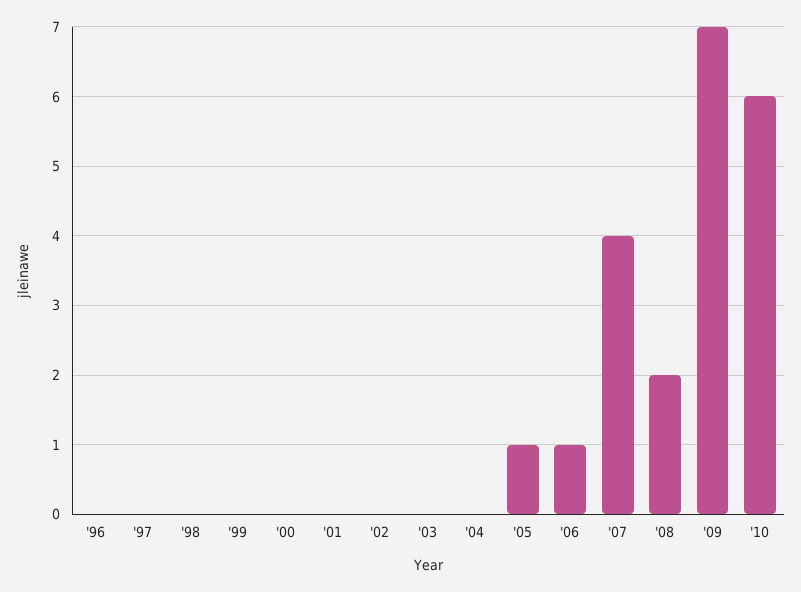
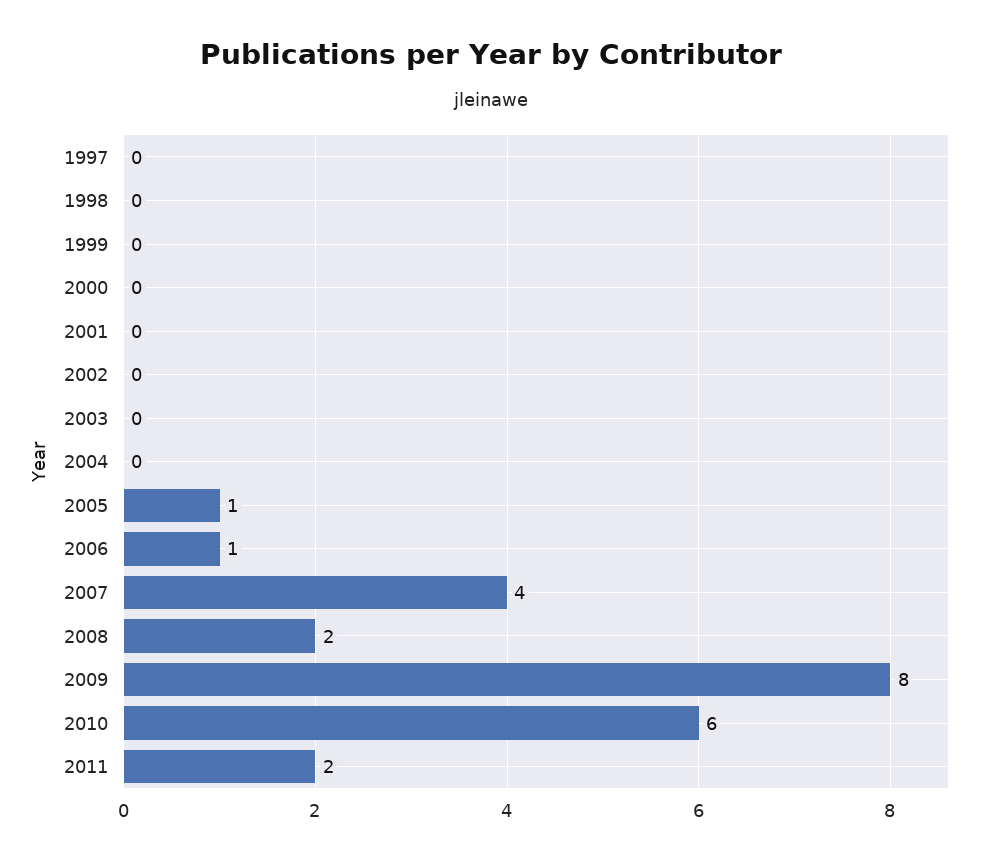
'96: 0 -> none
'09: 7 -> 8
2011: none -> 2

